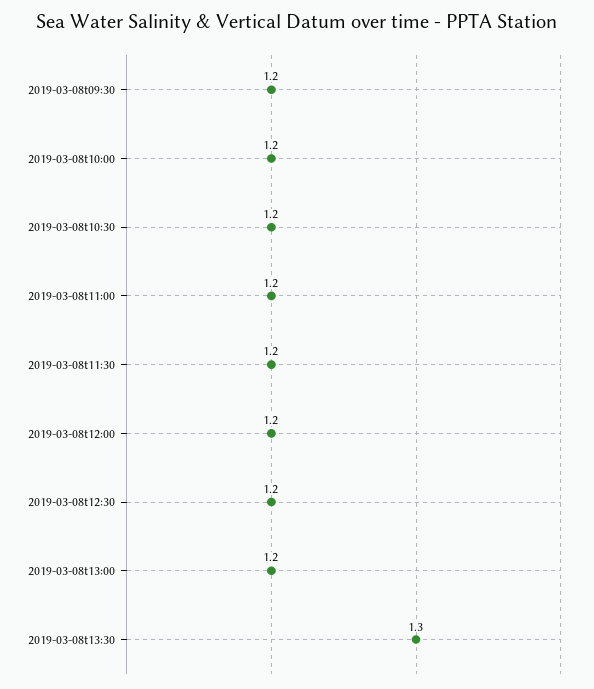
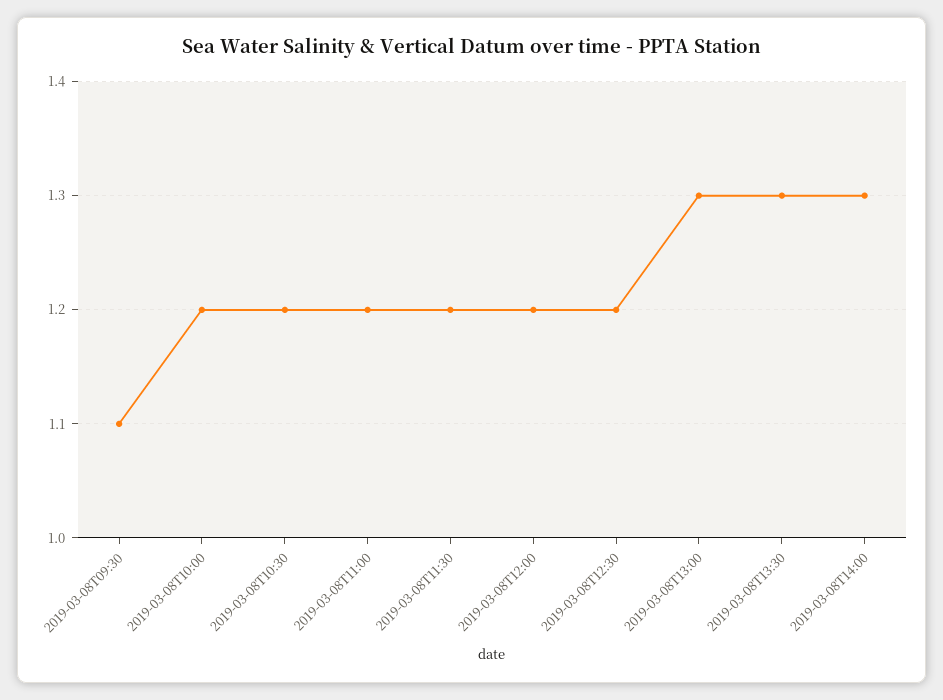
2019-03-08t09:30: 1.2 -> 1.1
2019-03-08t13:00: 1.2 -> 1.3
2019-03-08T14:00: none -> 1.3

